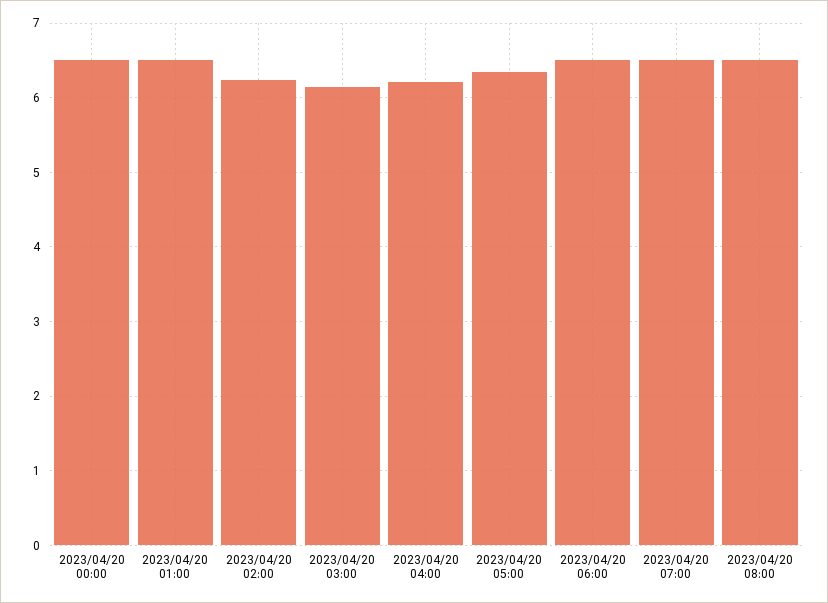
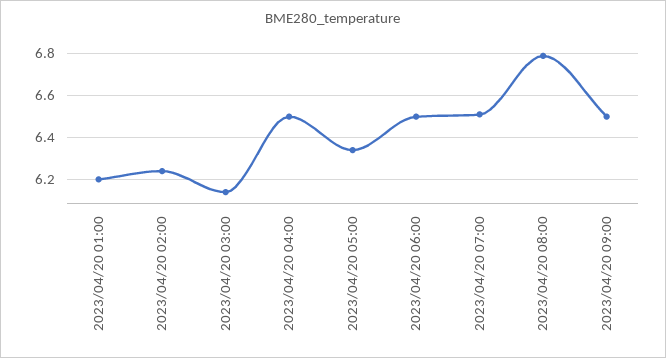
2023/04/20 00:00: 6.5 -> none
2023/04/20 01:00: 6.5 -> 6.2
2023/04/20 04:00: 6.2 -> 6.5
2023/04/20 08:00: 6.5 -> 6.8
2023/04/20 09:00: none -> 6.5

